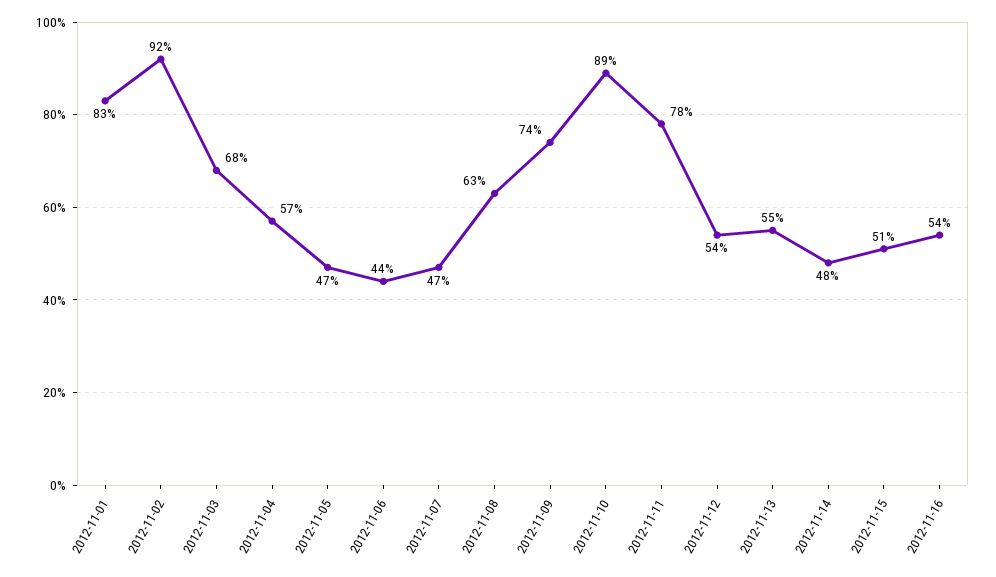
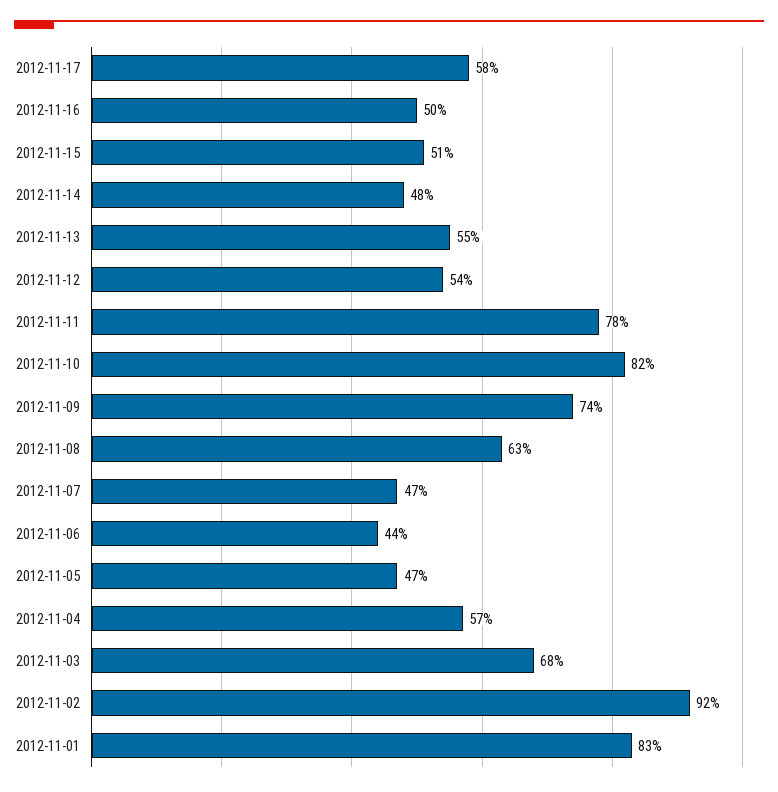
2012-11-10: 89 -> 82
2012-11-16: 54 -> 50
2012-11-17: none -> 58

